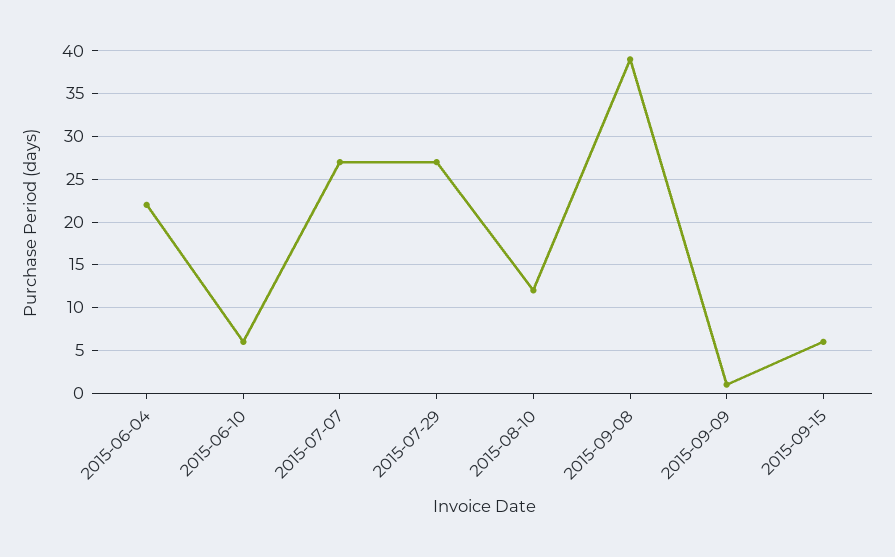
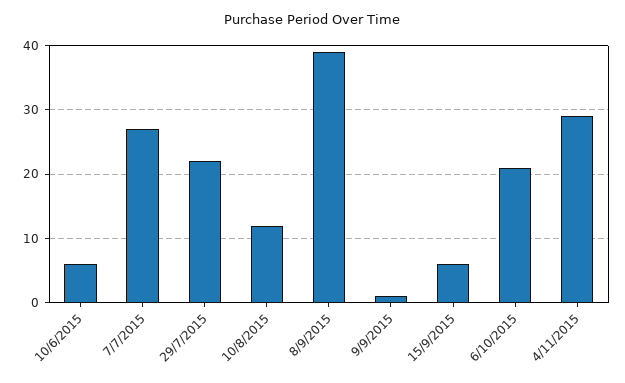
2015-06-04: 22 -> none
2015-07-29: 27 -> 22
6/10/2015: none -> 21
4/11/2015: none -> 29

